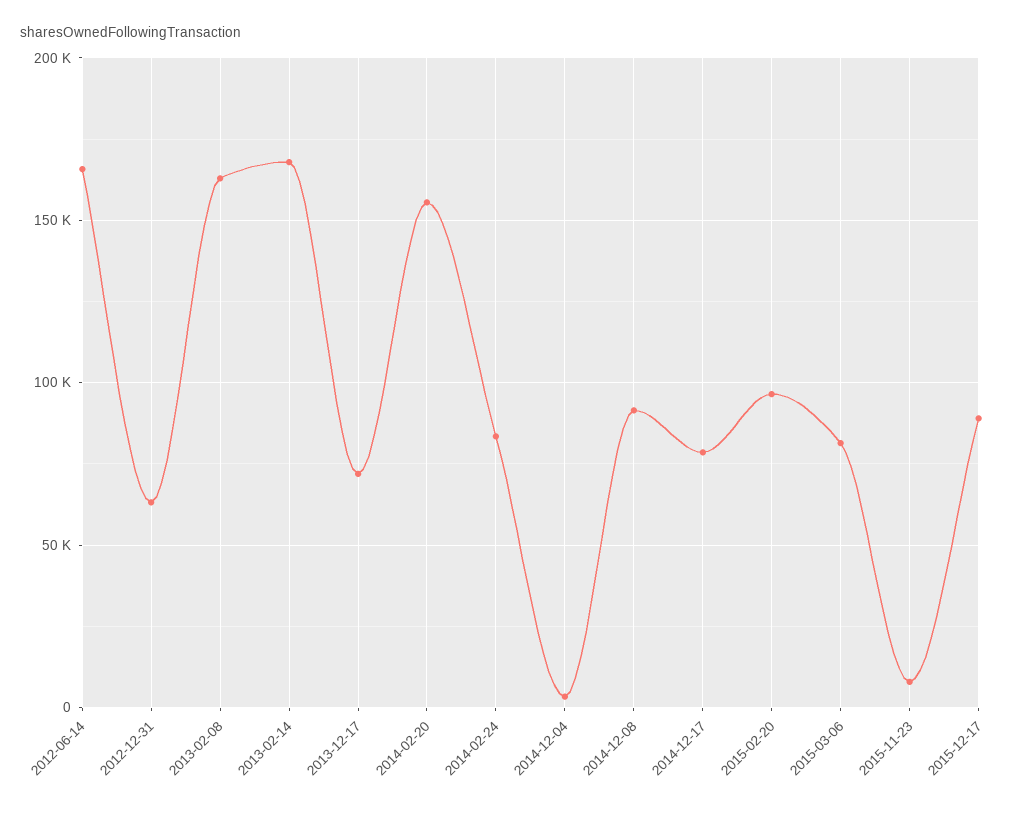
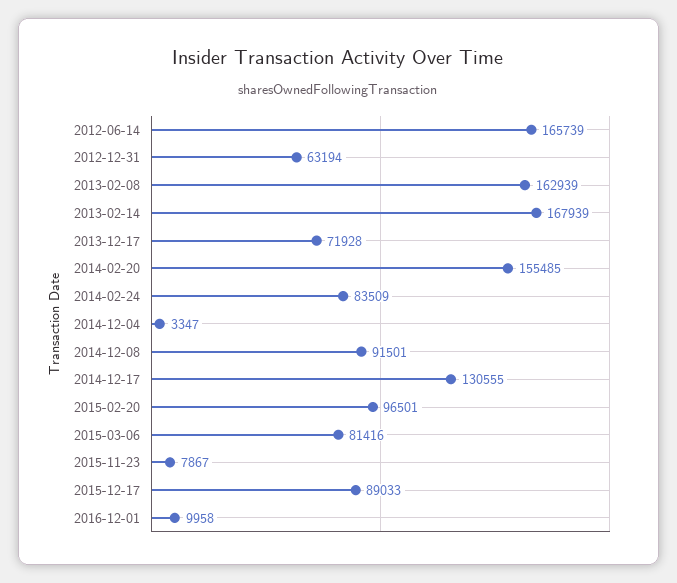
2014-12-17: 80000 -> 130555
2016-12-01: none -> 9958

